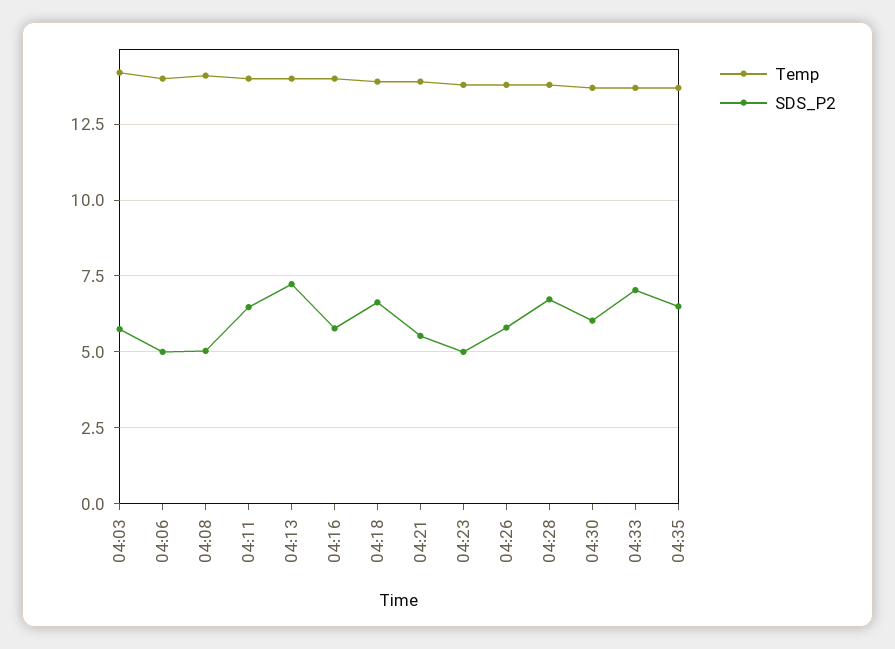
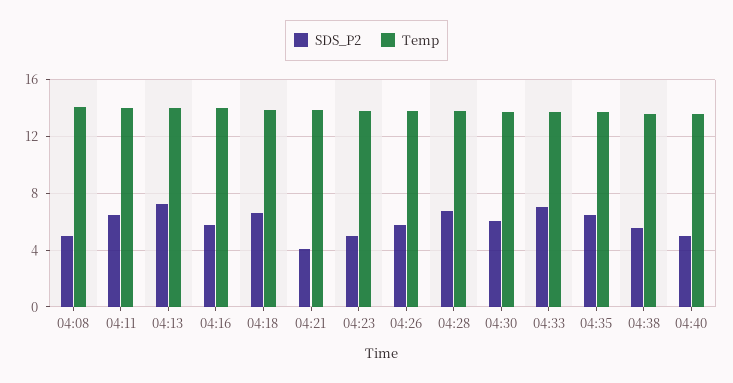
Temp, 04:03: 14.25 -> none
SDS_P2, 04:03: 5.75 -> none
Temp, 04:06: 14 -> none
SDS_P2, 04:06: 5 -> none
SDS_P2, 04:21: 5.5 -> 4
SDS_P2, 04:38: none -> 5.5
Temp, 04:38: none -> 13.5
SDS_P2, 04:40: none -> 5
Temp, 04:40: none -> 13.5

